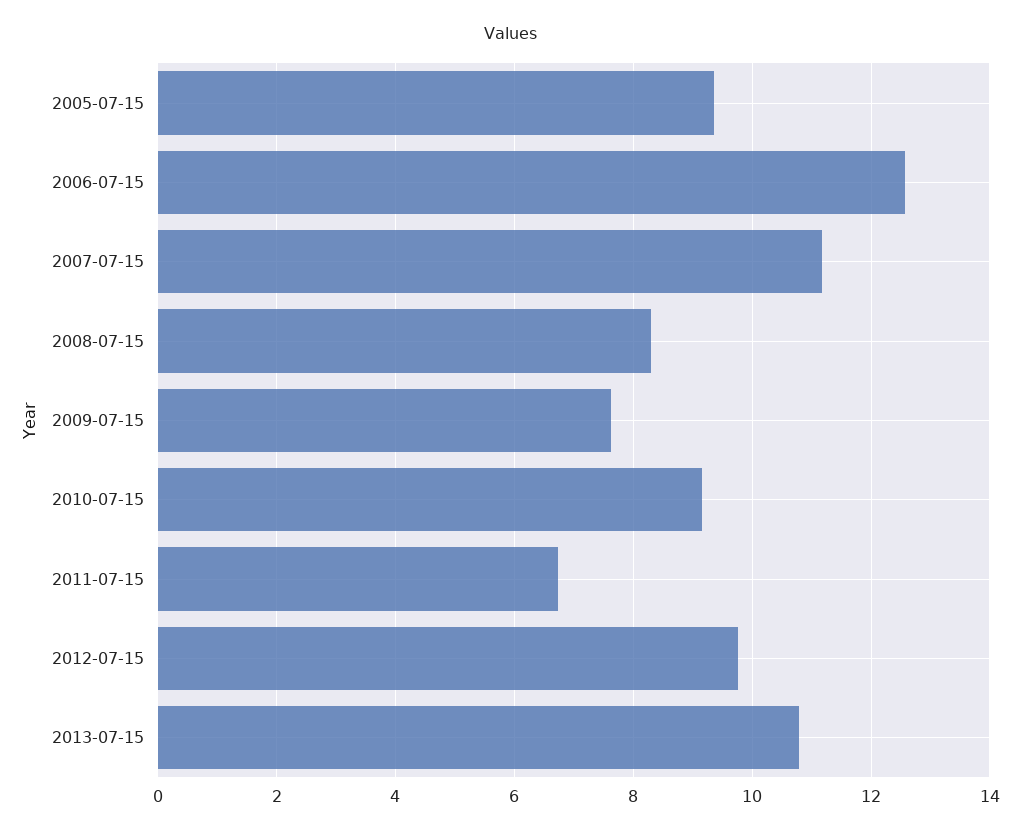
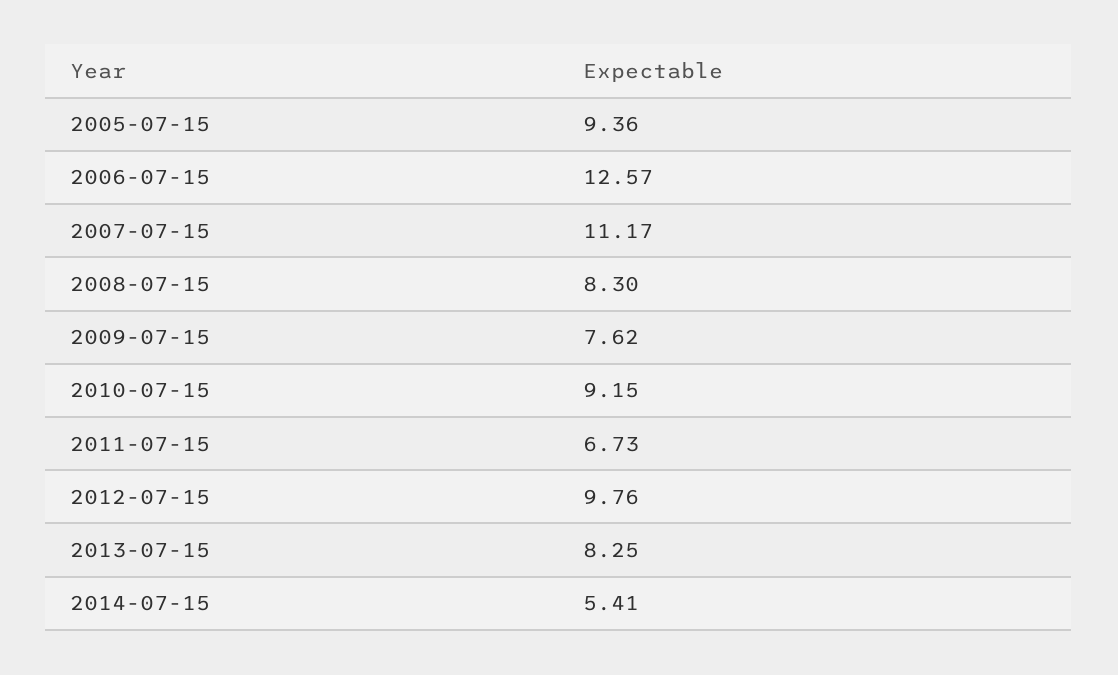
2013-07-15: 10.8 -> 8.25
2014-07-15: none -> 5.41

